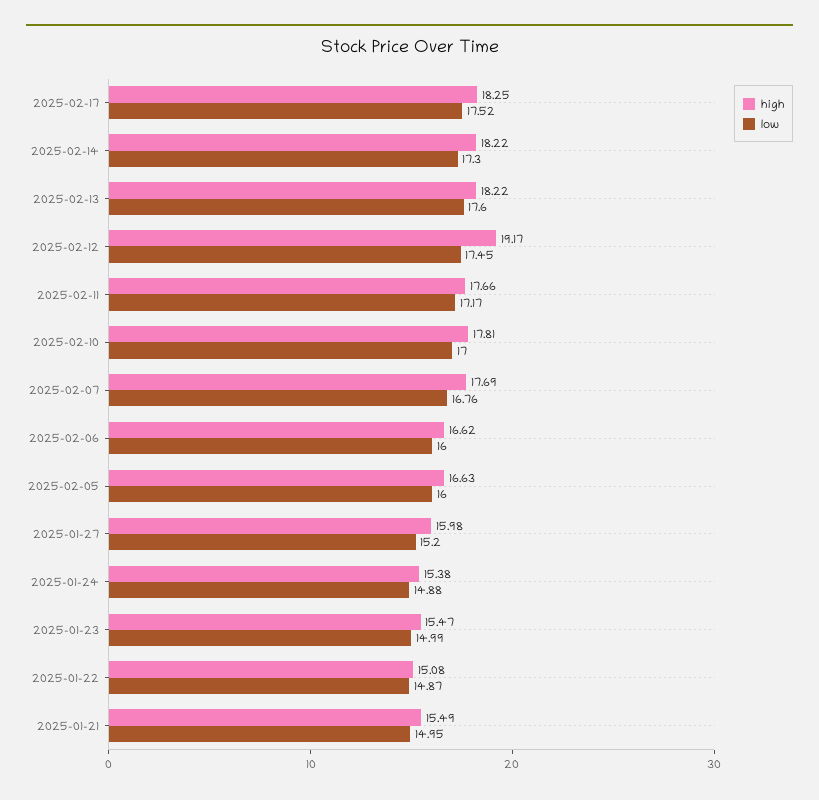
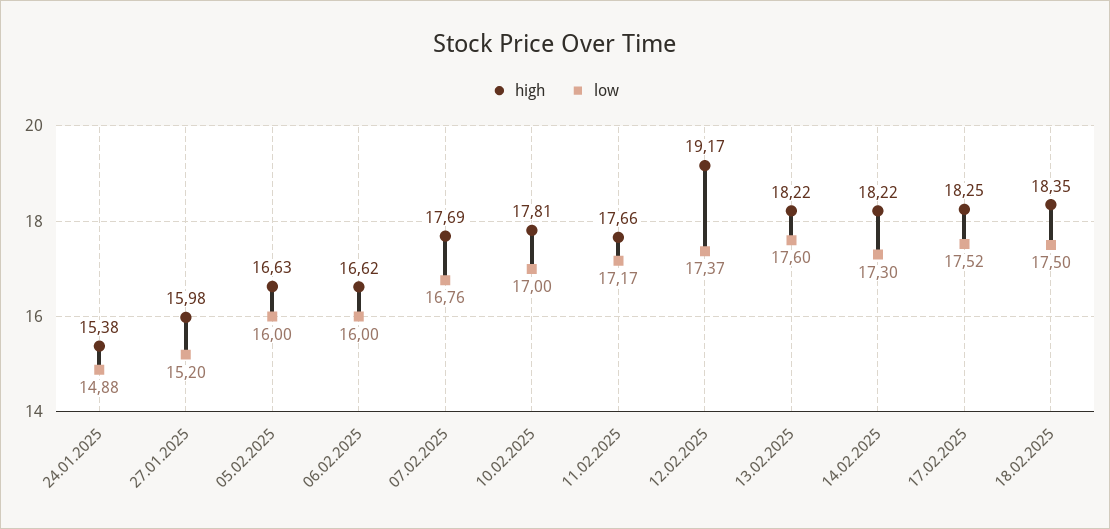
low, 2025-02-12: 17.45 -> 17.37
high, 2025-01-23: 15.47 -> none
low, 2025-01-23: 14.99 -> none
high, 2025-01-22: 15.08 -> none
low, 2025-01-22: 14.87 -> none
high, 2025-01-21: 15.49 -> none
low, 2025-01-21: 14.95 -> none
high, 18.02.2025: none -> 18.35
low, 18.02.2025: none -> 17.5

